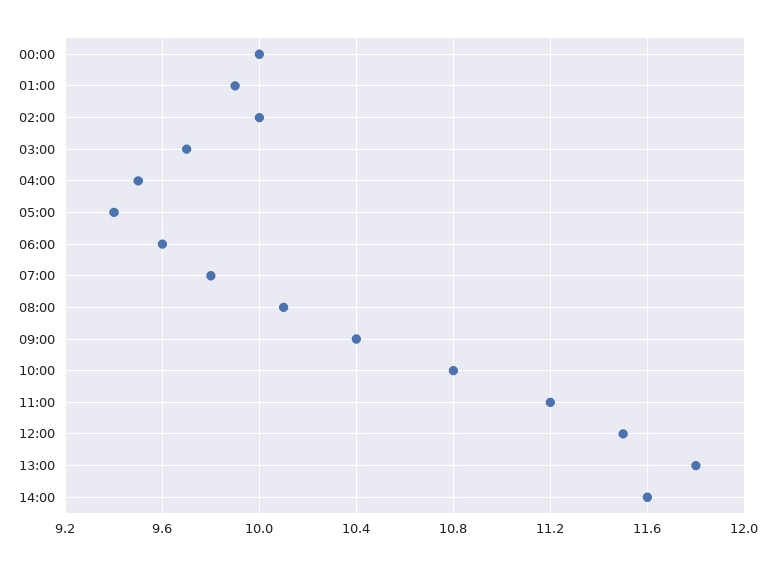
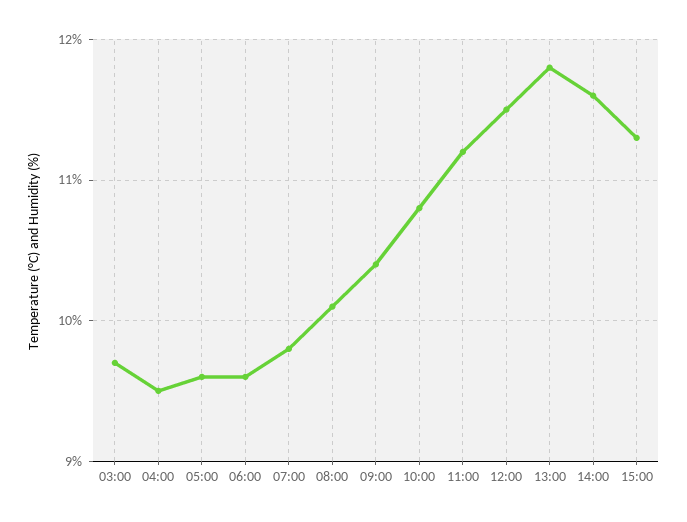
00:00: 10 -> none
01:00: 9.9 -> none
02:00: 10 -> none
05:00: 9.4 -> 9.6
15:00: none -> 11.3

